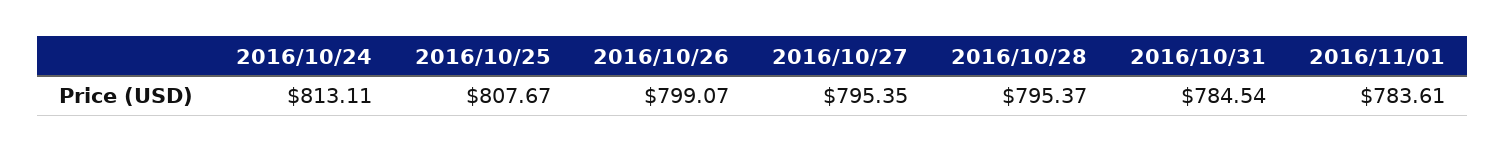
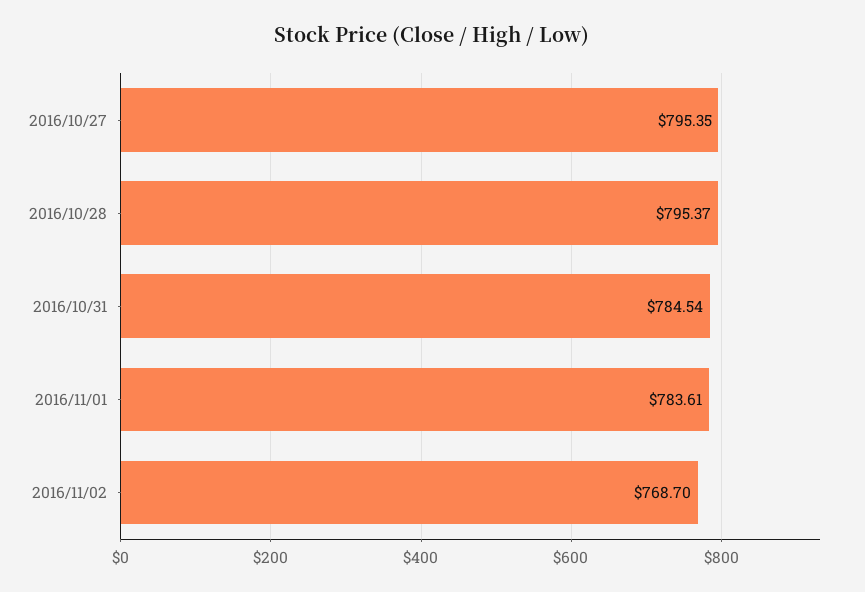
2016/10/24: 813.11 -> none
2016/10/25: 807.67 -> none
2016/10/26: 799.07 -> none
2016/11/02: none -> 768.7

